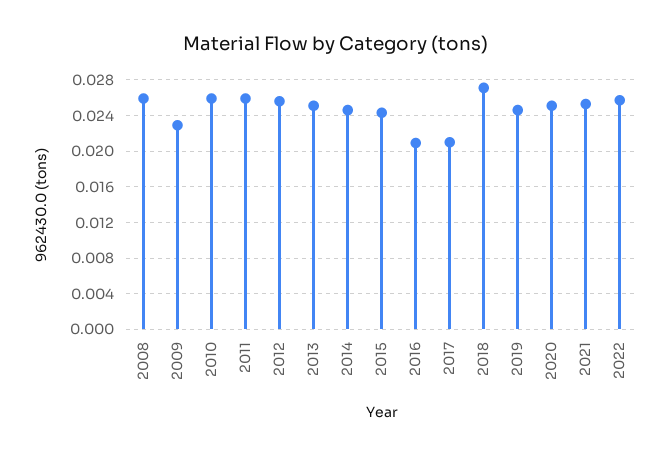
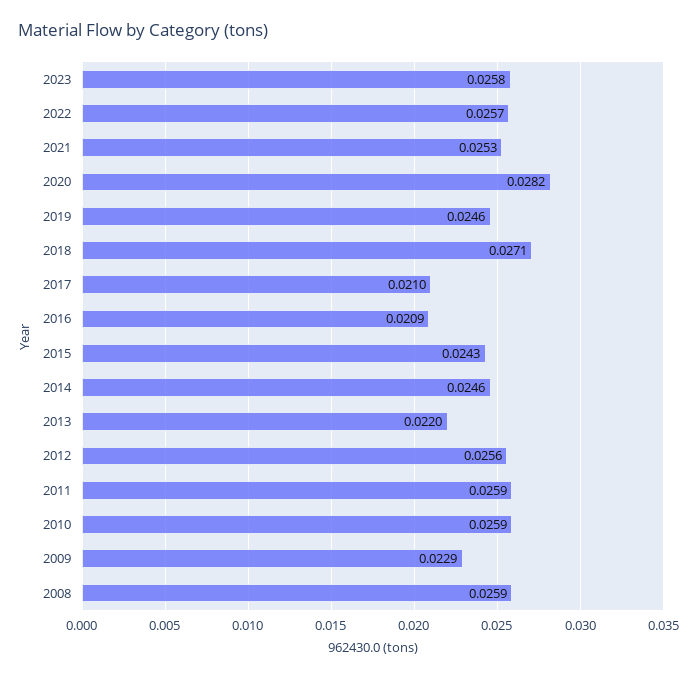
2013: 0.025 -> 0.022
2020: 0.025 -> 0.0282
2023: none -> 0.0258

